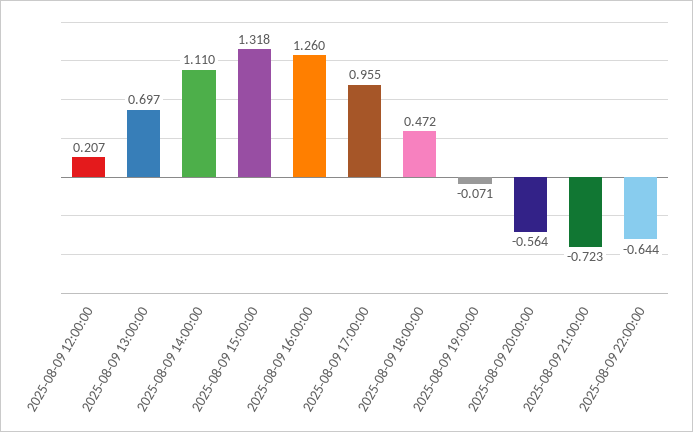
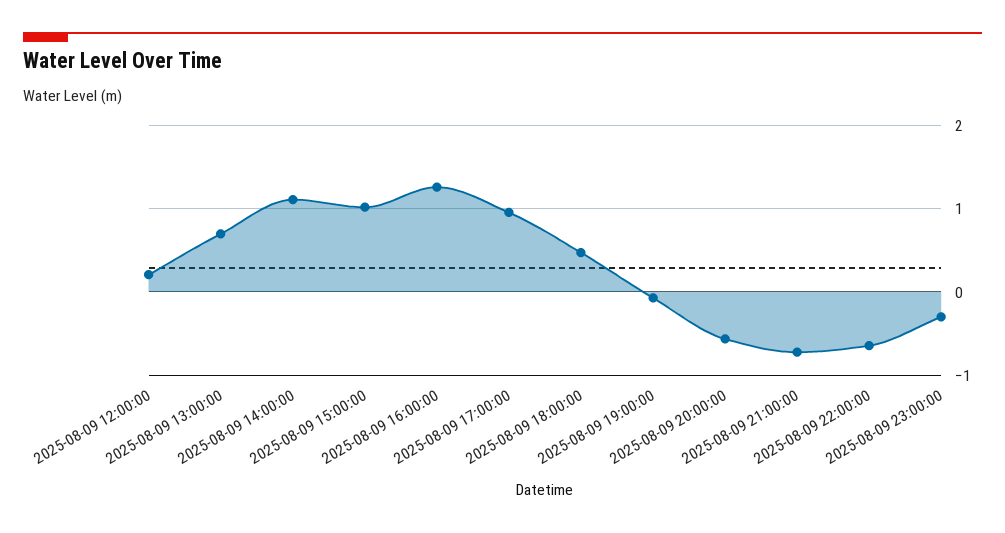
2025-08-09 15:00:00: 1.318 -> 1
2025-08-09 23:00:00: none -> -0.3

